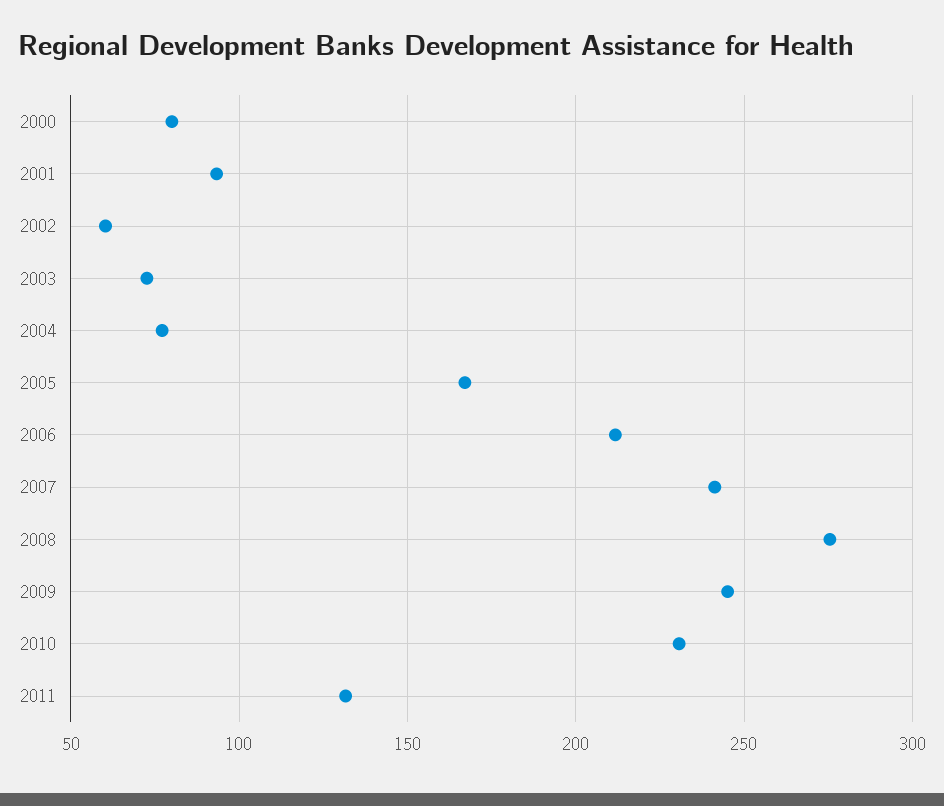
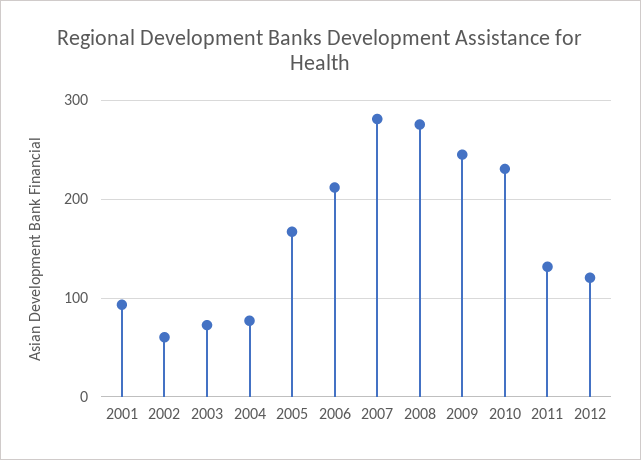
2000: 80 -> none
2007: 240 -> 280
2012: none -> 120

